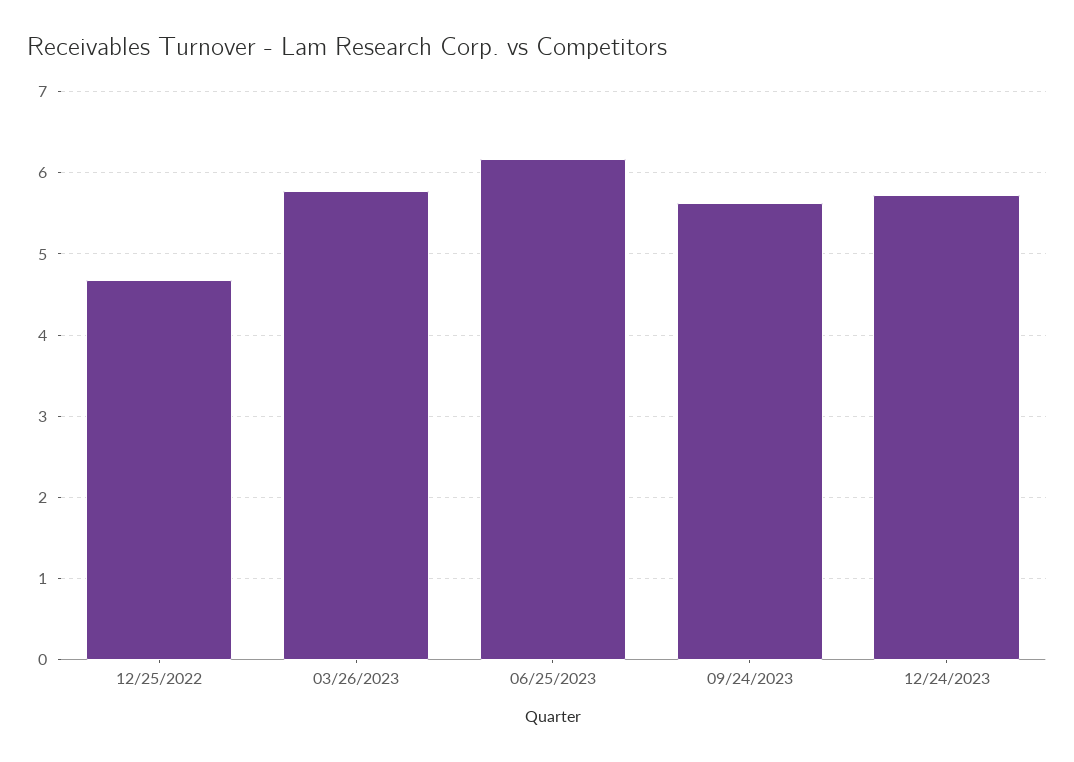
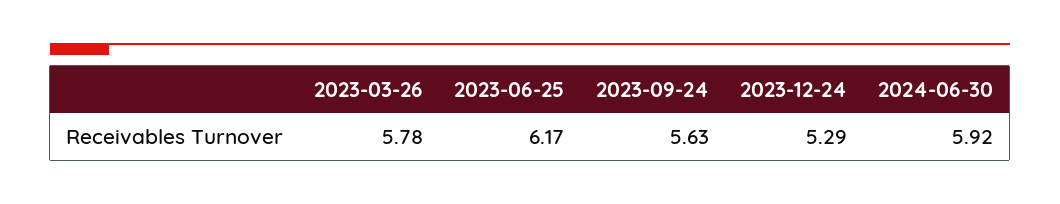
12/25/2022: 4.7 -> none
12/24/2023: 5.7 -> 5.29
2024-06-30: none -> 5.92

